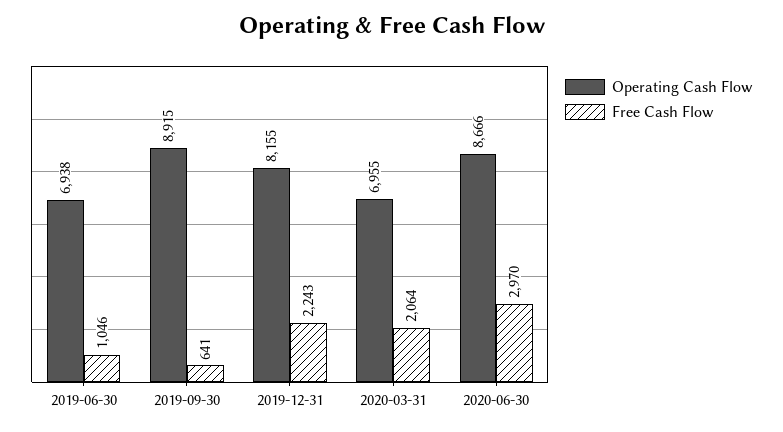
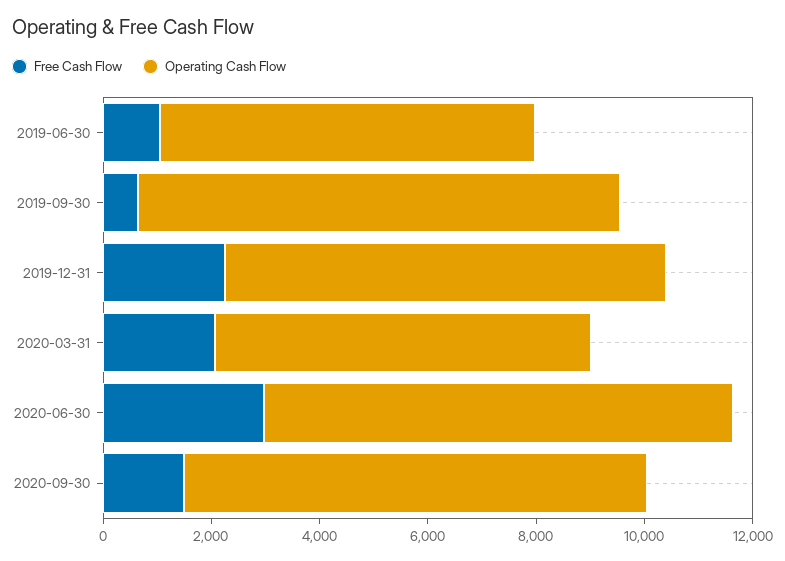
Free Cash Flow, 2020-09-30: none -> 1500
Operating Cash Flow, 2020-09-30: none -> 8500

